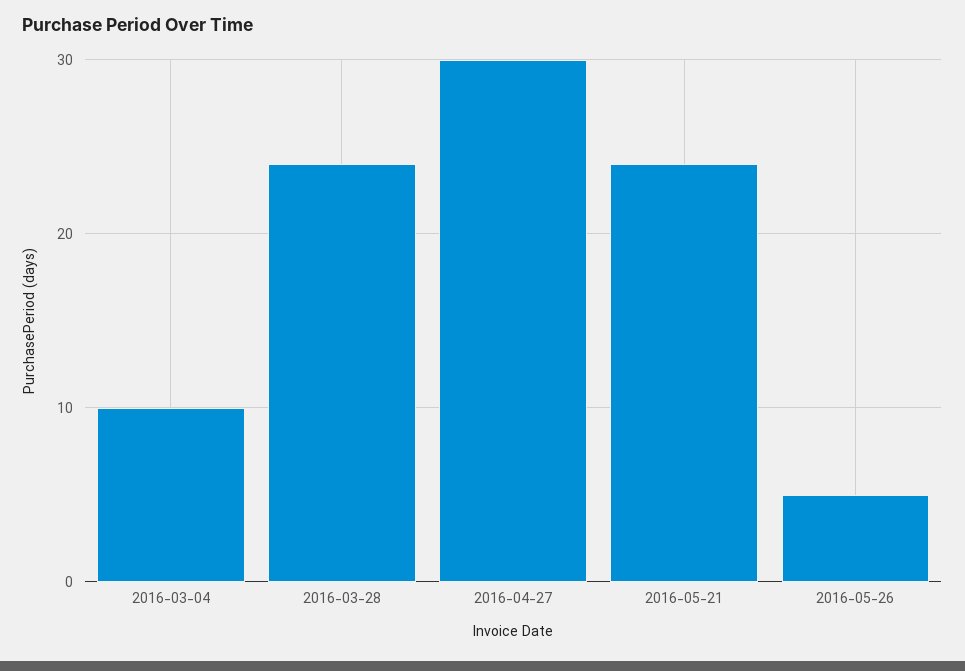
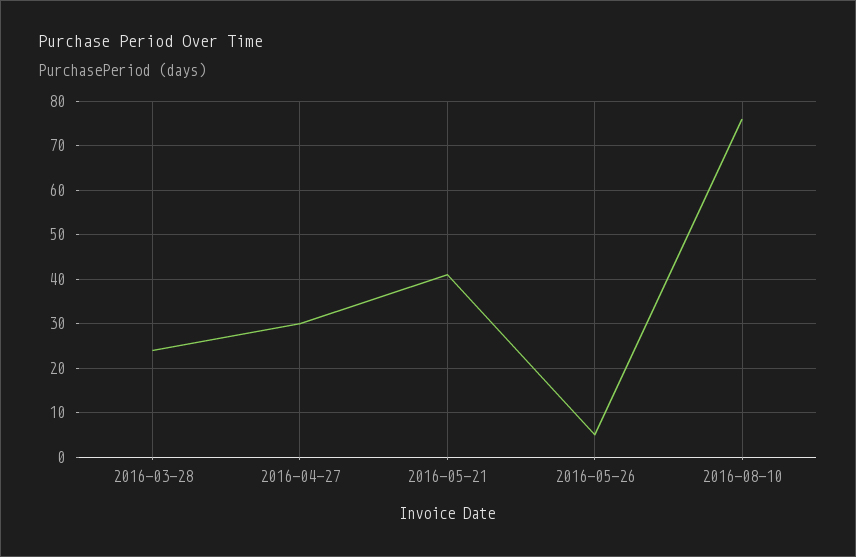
2016-03-04: 10 -> none
2016-05-21: 24 -> 40
2016-08-10: none -> 75

